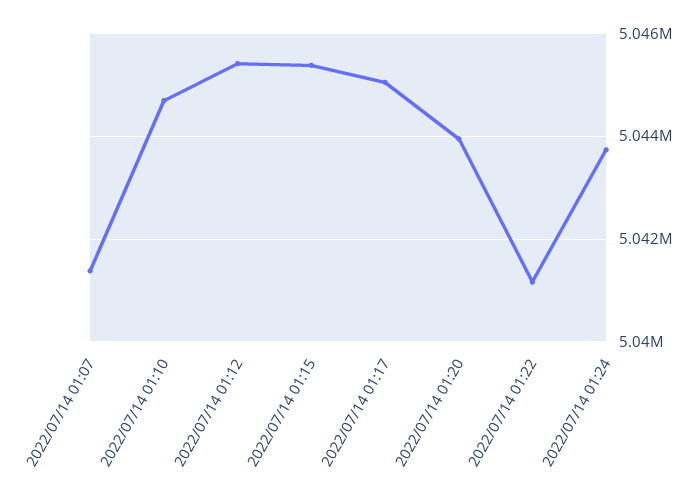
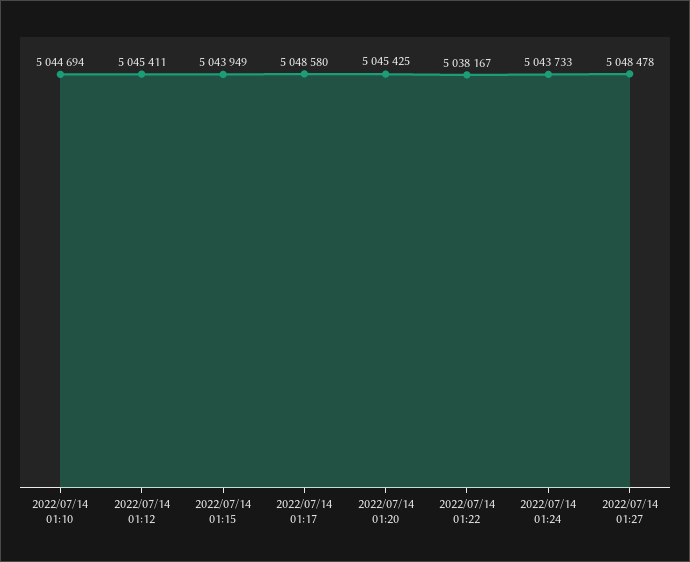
2022/07/14 01:07: 5041400 -> none
2022/07/14 01:15: 5045400 -> 5043949
2022/07/14 01:17: 5045000 -> 5048580
2022/07/14 01:20: 5044000 -> 5045425
2022/07/14 01:22: 5041200 -> 5038167
2022/07/14 01:27: none -> 5048478

